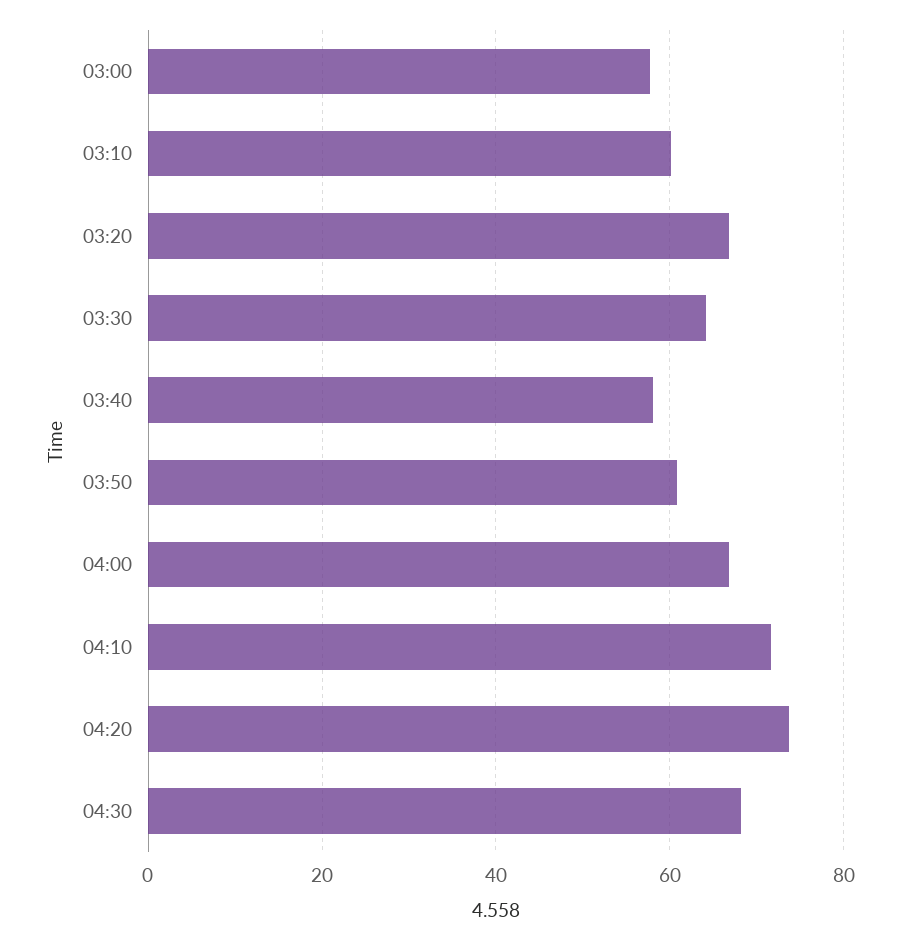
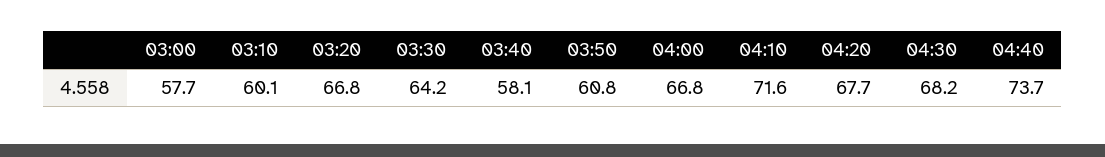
04:20: 74 -> 67.7
04:40: none -> 73.7

